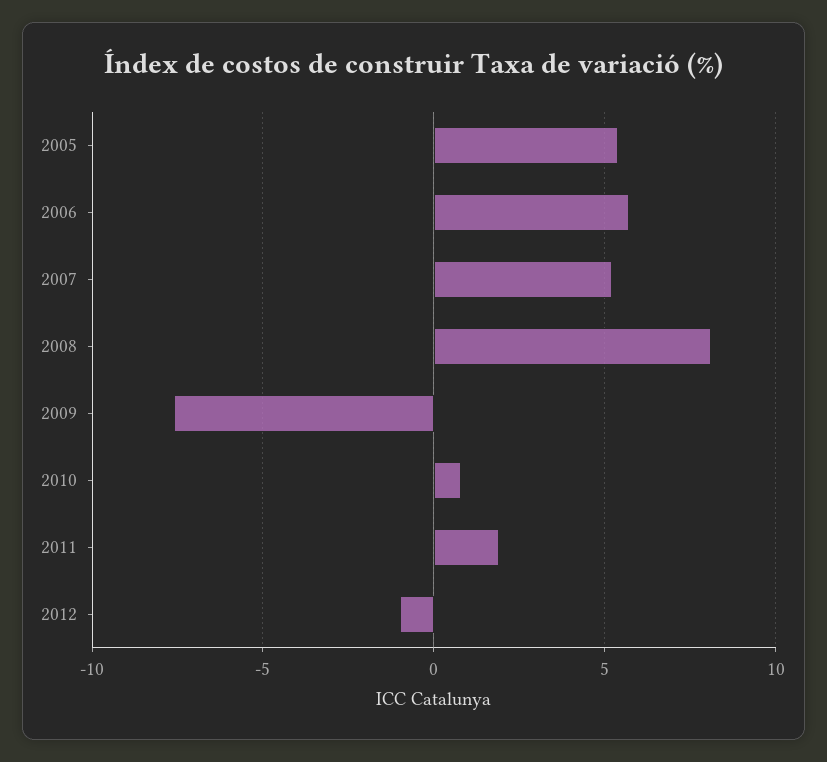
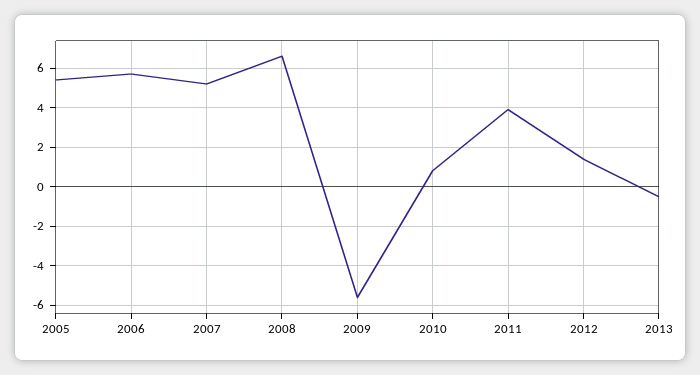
2008: 8 -> 6.5
2009: -7.5 -> -5.5
2011: 2 -> 4
2012: -1 -> 1.5
2013: none -> -0.5

